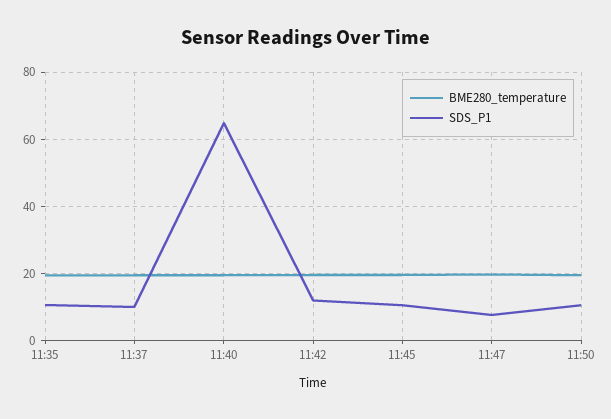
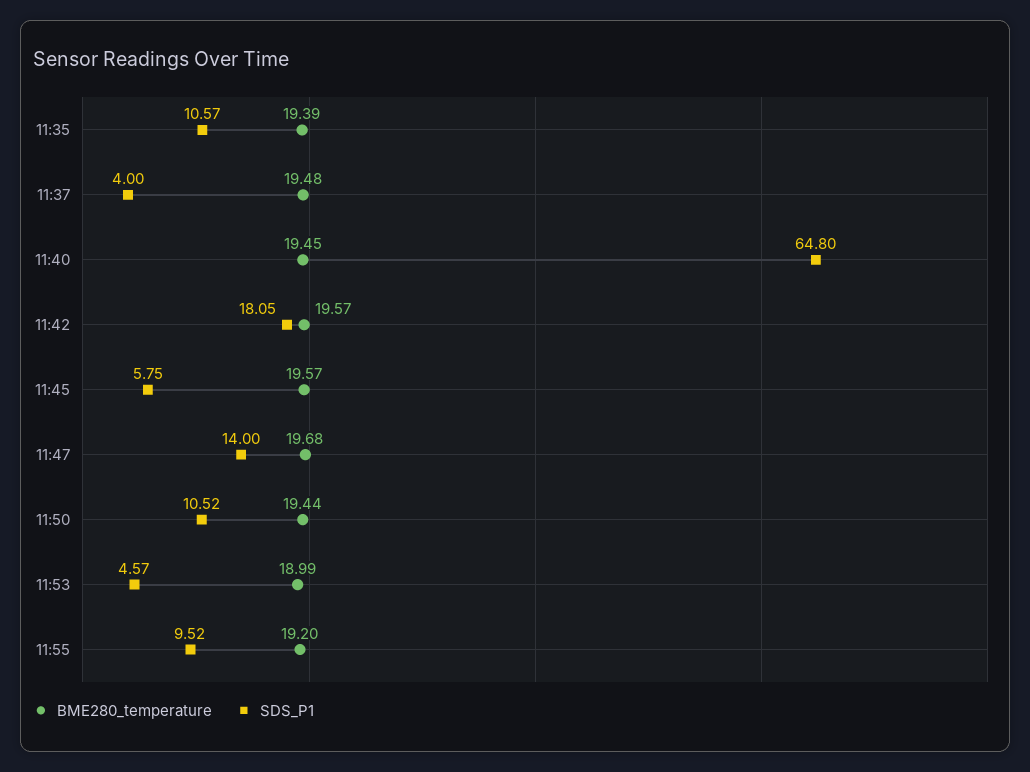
SDS_P1, 11:37: 10 -> 4
SDS_P1, 11:42: 12 -> 18.05
SDS_P1, 11:45: 10 -> 5.75
SDS_P1, 11:47: 8 -> 14
BME280_temperature, 11:53: none -> 18.99
SDS_P1, 11:53: none -> 4.57
BME280_temperature, 11:55: none -> 19.2
SDS_P1, 11:55: none -> 9.52

